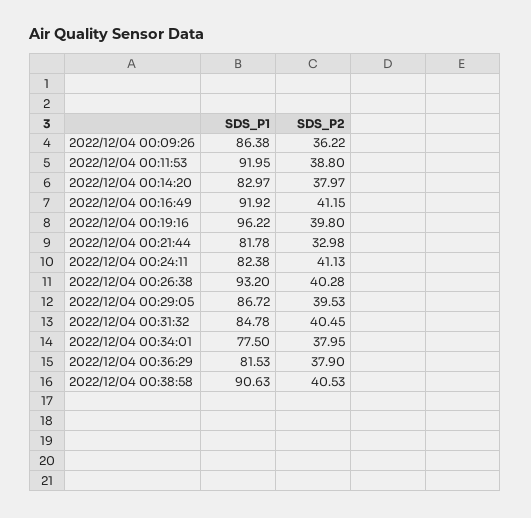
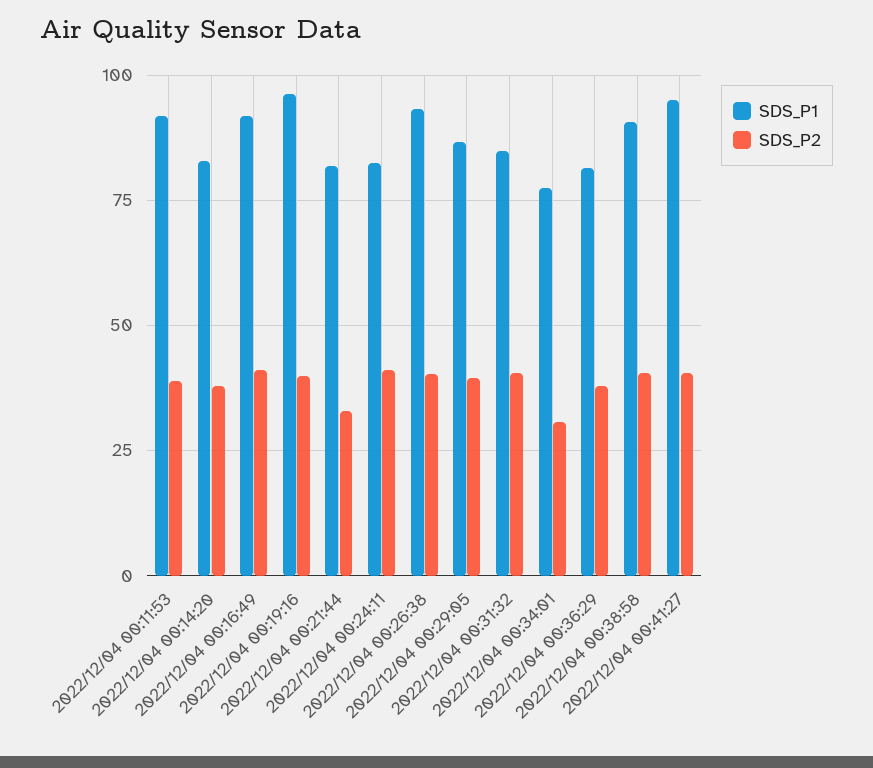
SDS_P1, 2022/12/04 00:09:26: 86.38 -> none
SDS_P2, 2022/12/04 00:09:26: 36.22 -> none
SDS_P2, 2022/12/04 00:34:01: 37.95 -> 30
SDS_P1, 2022/12/04 00:41:27: none -> 95
SDS_P2, 2022/12/04 00:41:27: none -> 40

